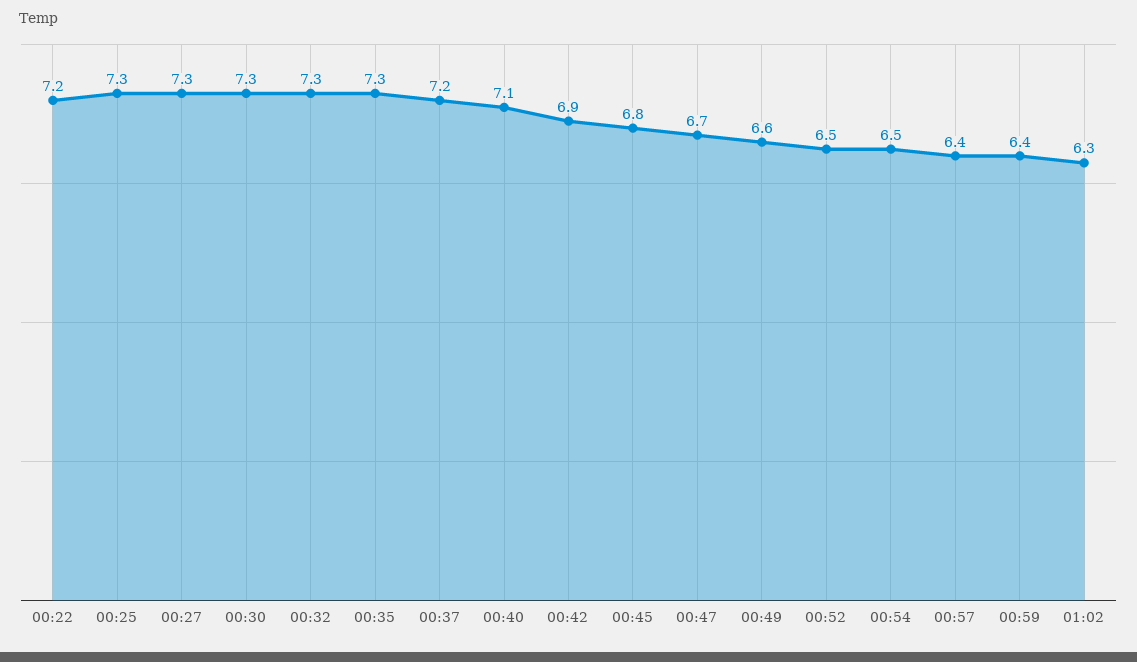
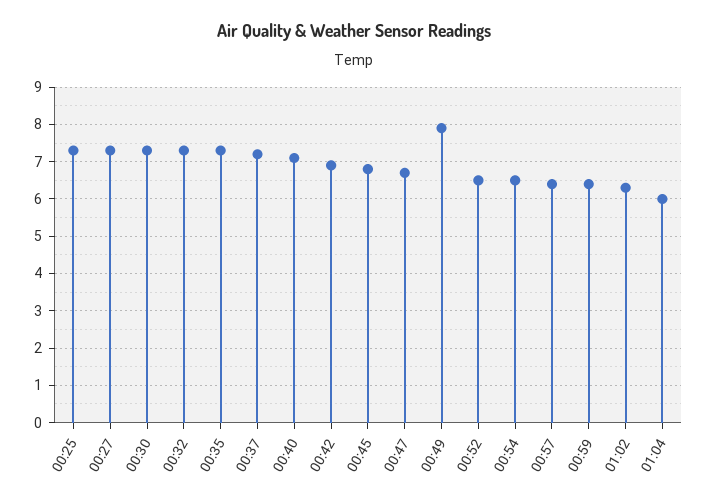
00:22: 7.2 -> none
00:49: 6.6 -> 8
01:04: none -> 6

